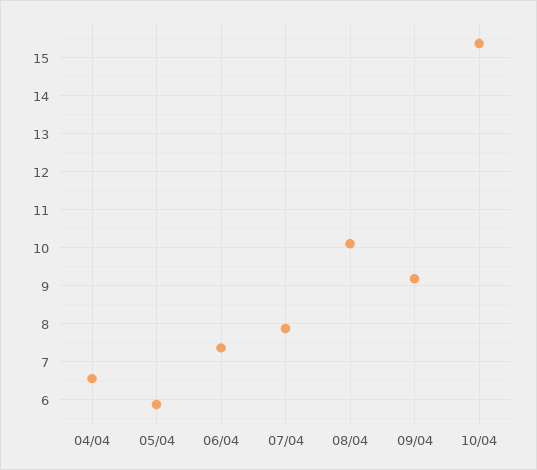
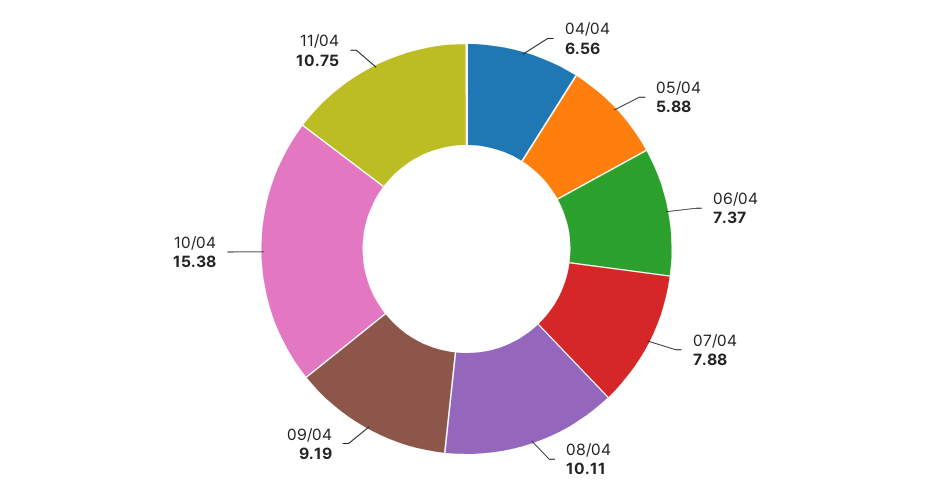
11/04: none -> 10.75

